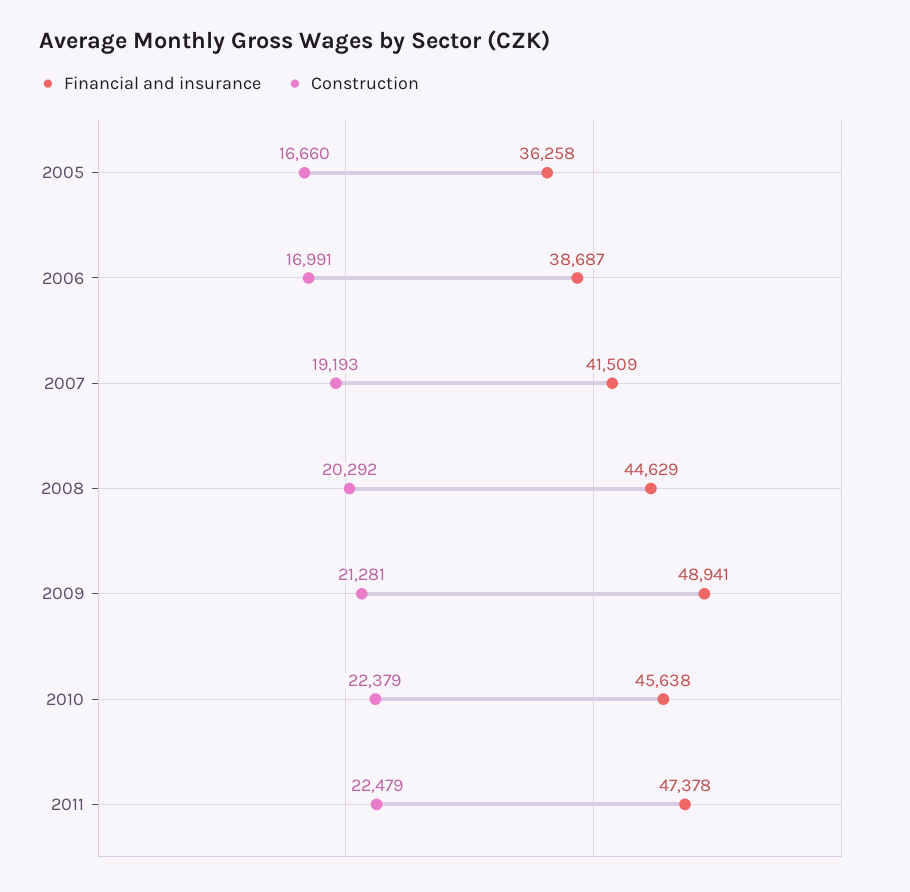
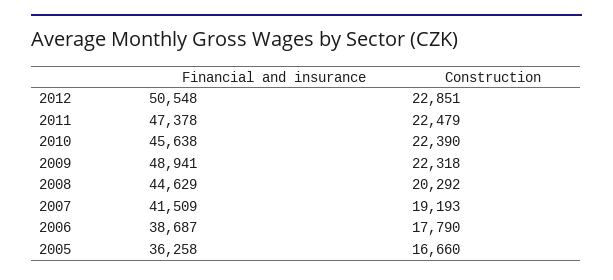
Construction, 2006: 16991 -> 17790
Construction, 2009: 21281 -> 22318
Construction, 2010: 22379 -> 22390
Financial and insurance, 2012: none -> 50548
Construction, 2012: none -> 22851

